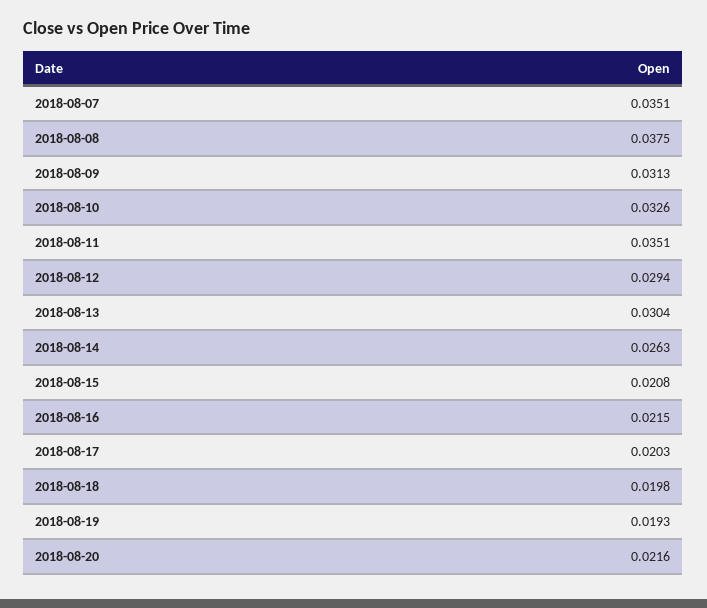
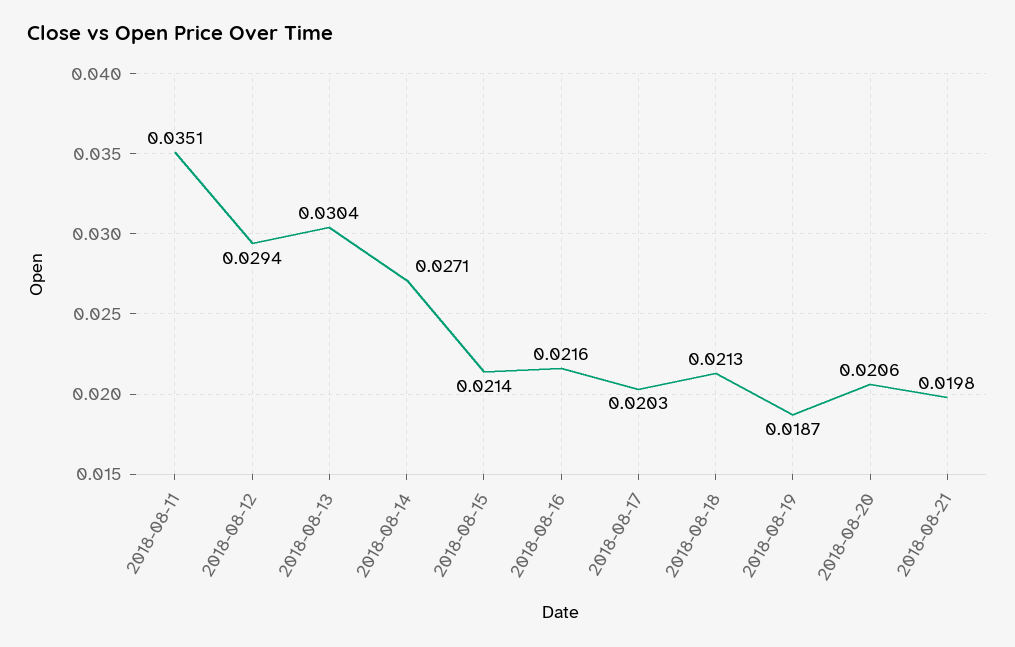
2018-08-07: 0.0351 -> none
2018-08-08: 0.0375 -> none
2018-08-09: 0.0313 -> none
2018-08-10: 0.0326 -> none
2018-08-14: 0.0263 -> 0.0271
2018-08-15: 0.0208 -> 0.0214
2018-08-16: 0.0215 -> 0.0216
2018-08-18: 0.0198 -> 0.0213
2018-08-19: 0.0193 -> 0.0187
2018-08-20: 0.0216 -> 0.0206
2018-08-21: none -> 0.0198

